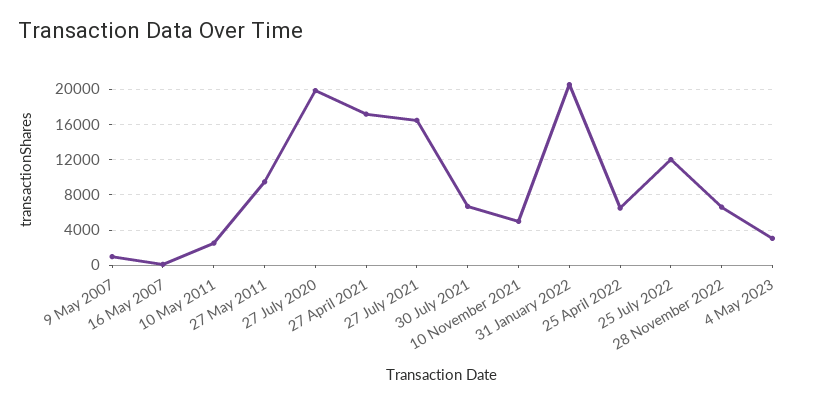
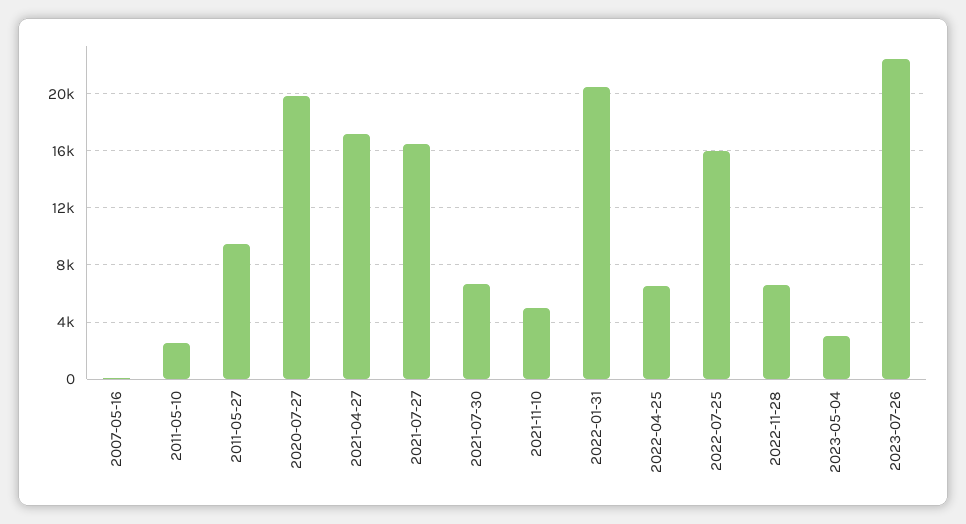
9 May 2007: 1000 -> none
25 July 2022: 12000 -> 16000
2023-07-26: none -> 22500

